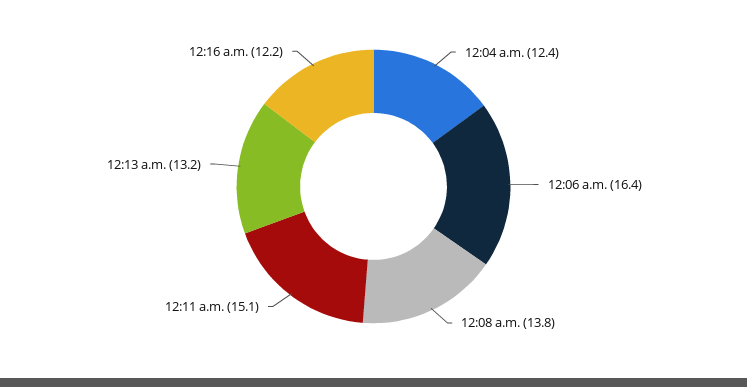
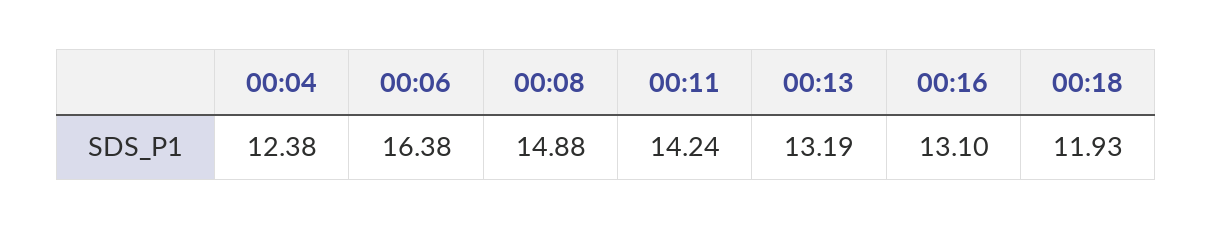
12:08 a.m.: 13.8 -> 14.88
12:11 a.m.: 15.1 -> 14.24
12:16 a.m.: 12.2 -> 13.1
00:18: none -> 11.93

